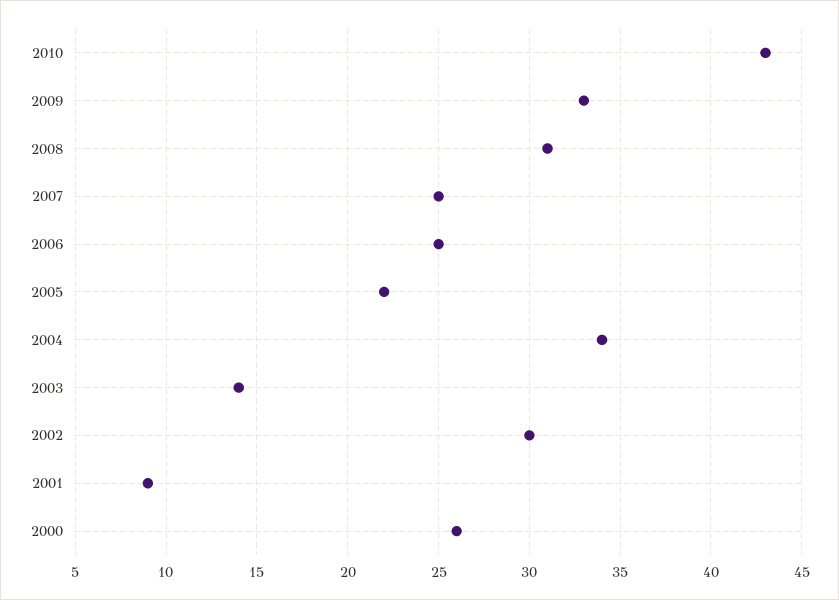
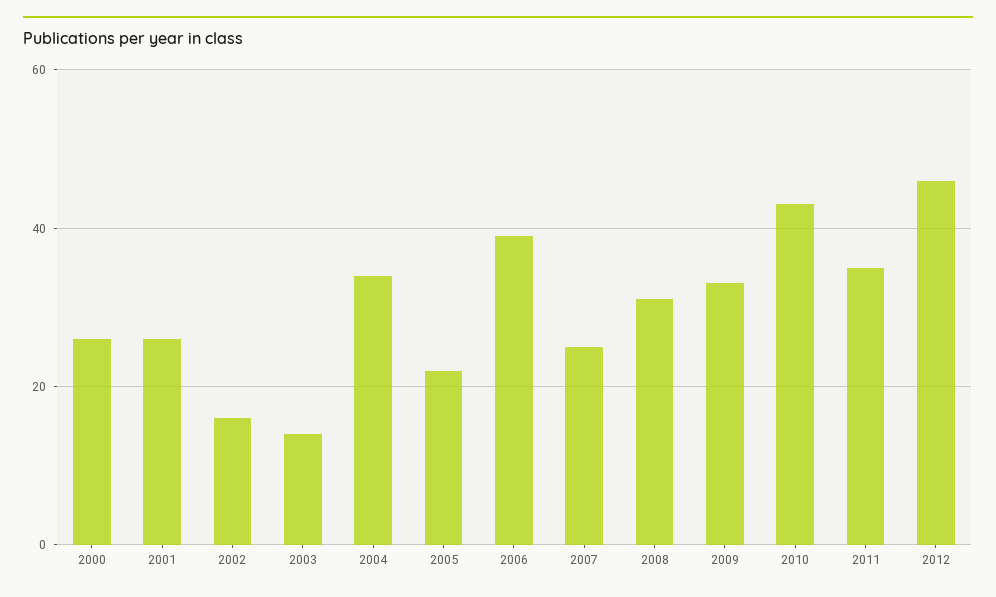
2006: 25 -> 40
2002: 30 -> 15
2001: 9 -> 25
2011: none -> 35
2012: none -> 45

